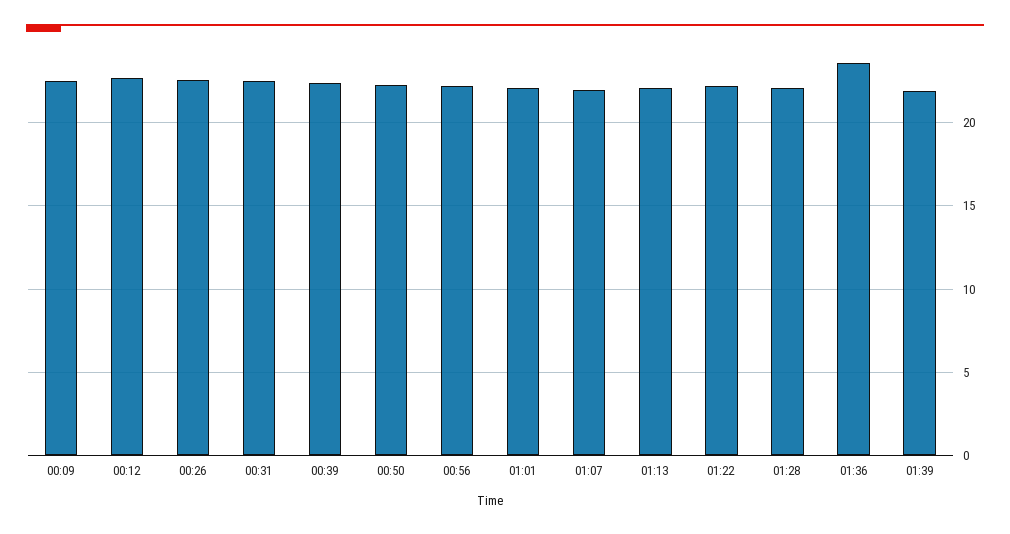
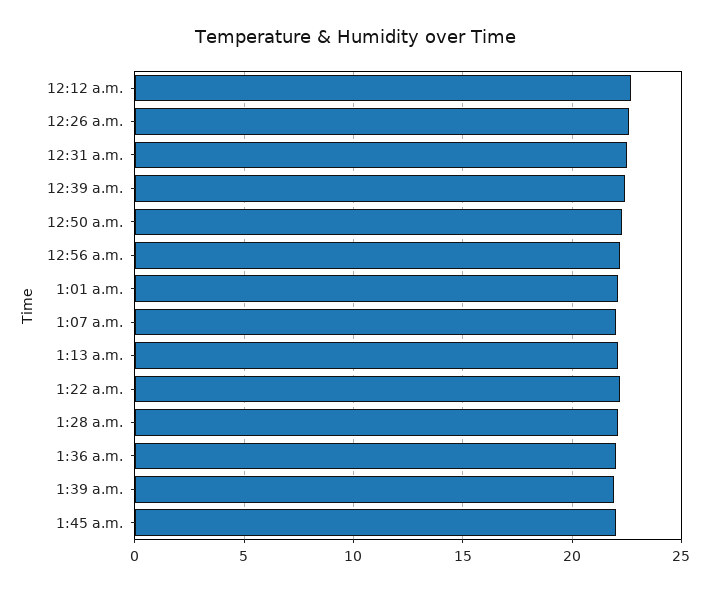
00:09: 22.5 -> none
01:36: 23.5 -> 22
1:45 a.m.: none -> 22

